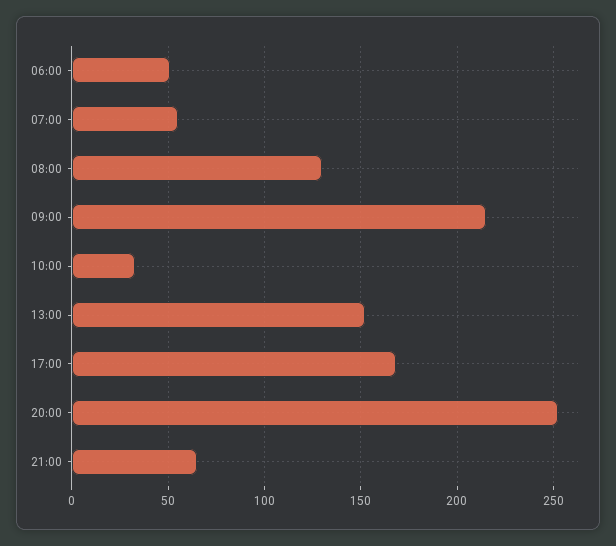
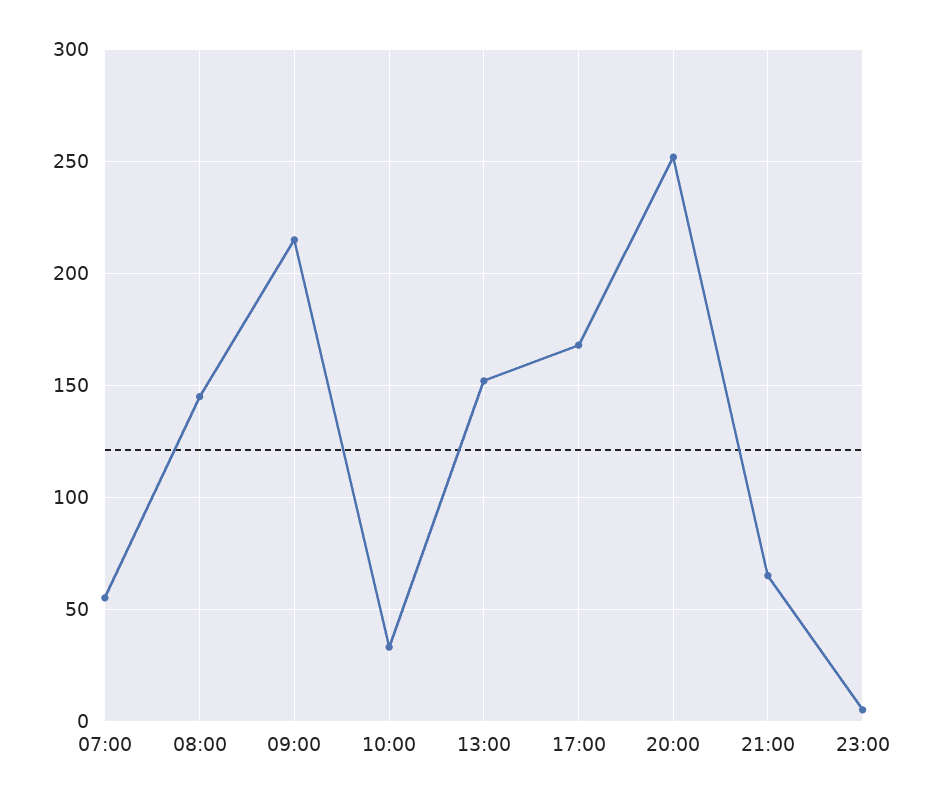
06:00: 50 -> none
08:00: 130 -> 145
23:00: none -> 5

